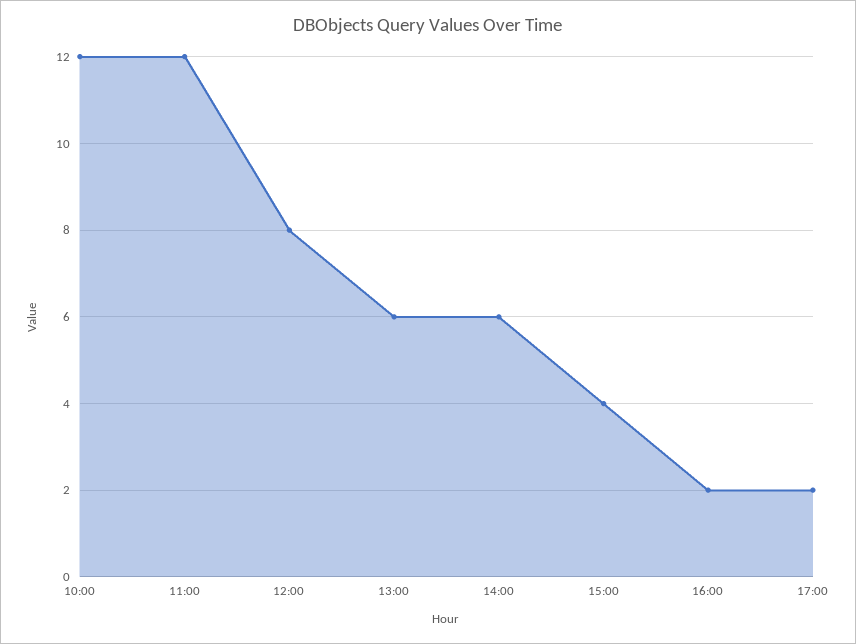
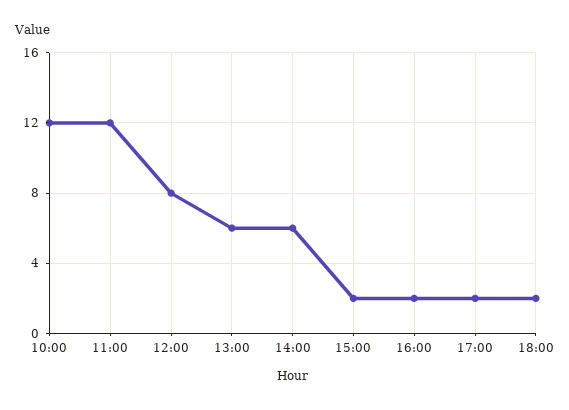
15:00: 4 -> 2
18:00: none -> 2

